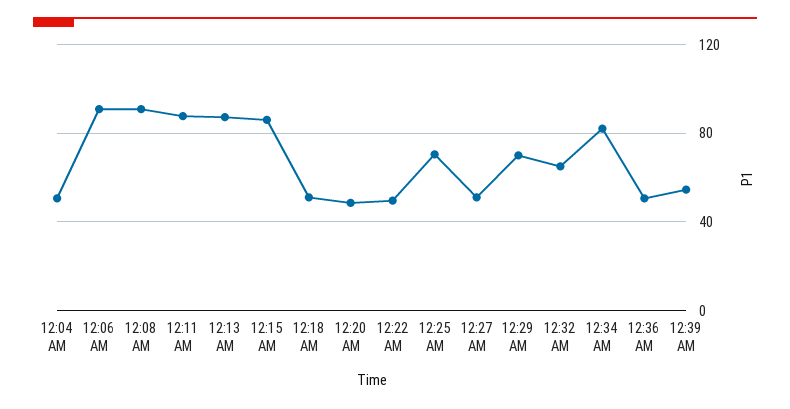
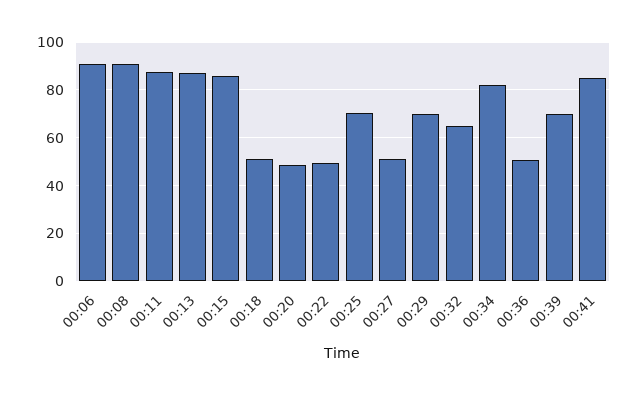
12:04 AM: 50 -> none
12:39 AM: 55 -> 70
00:41: none -> 85

